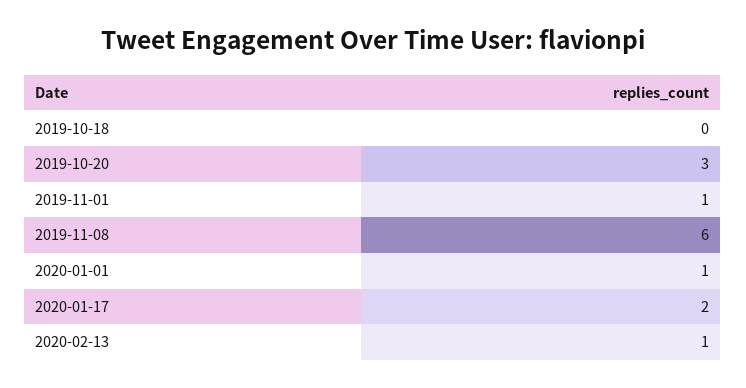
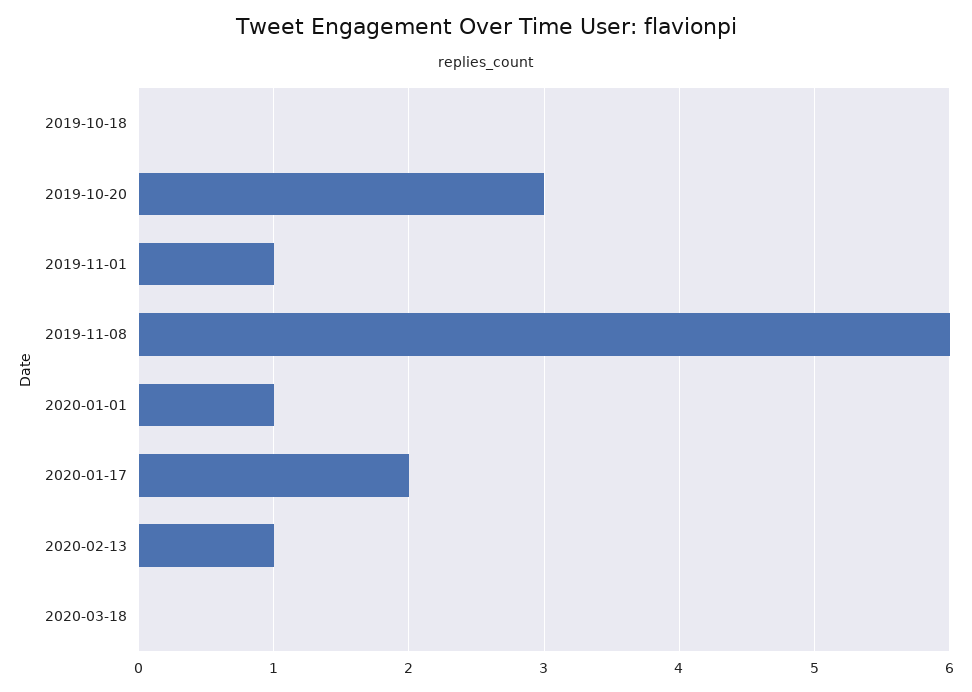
2020-03-18: none -> 0

